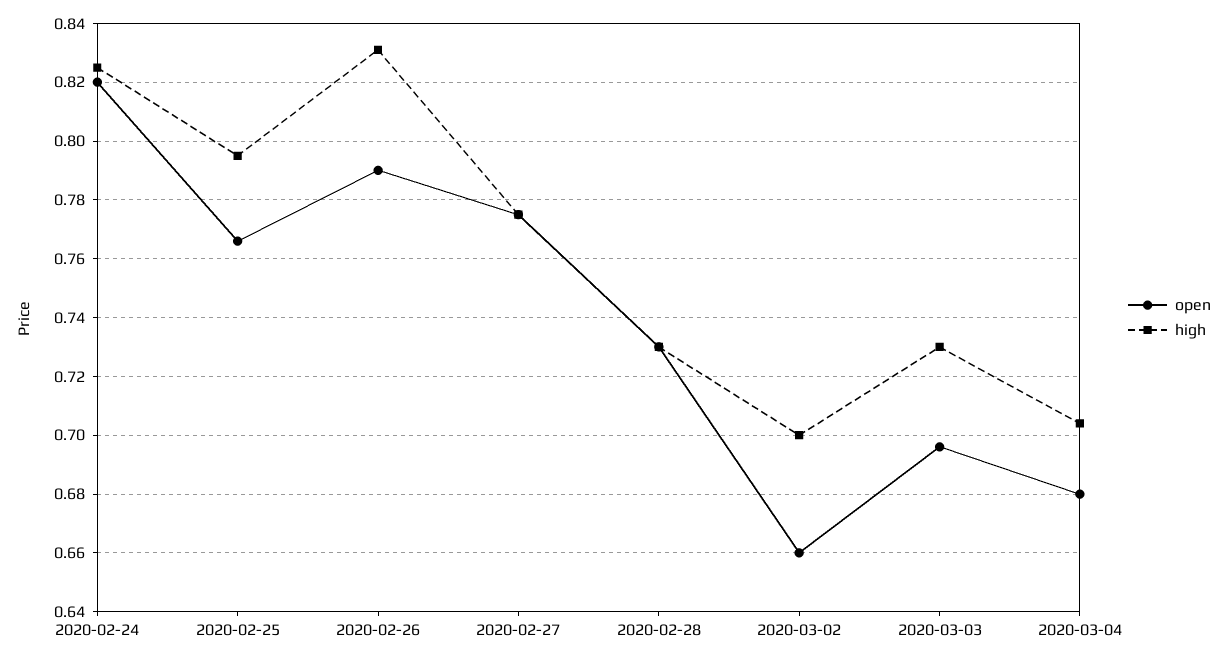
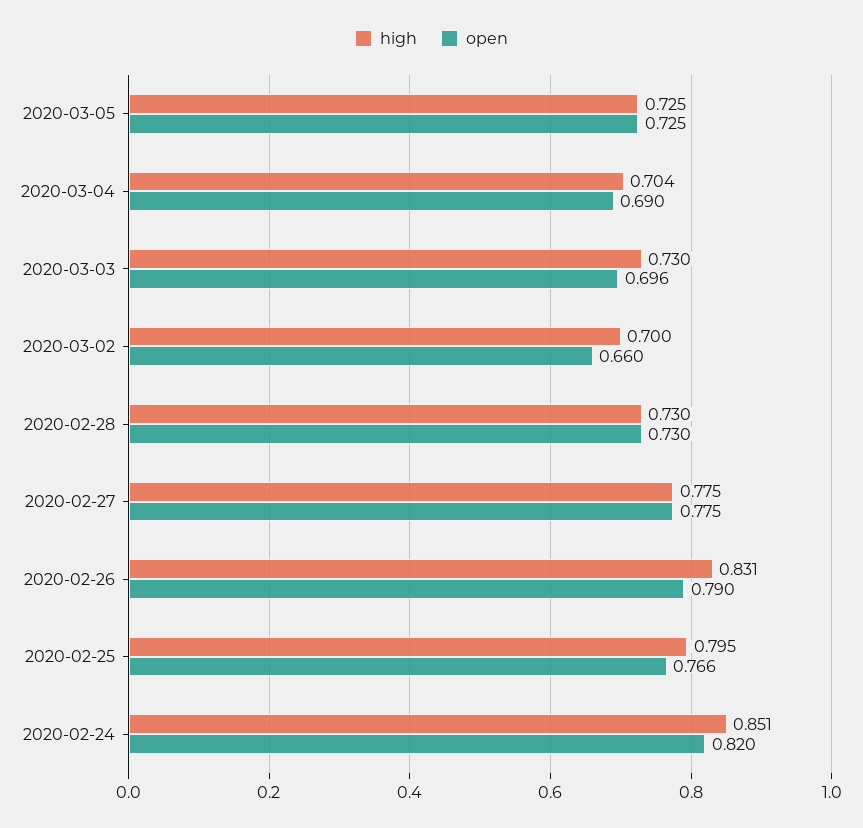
high, 2020-02-24: 0.825 -> 0.851
open, 2020-03-04: 0.68 -> 0.69
high, 2020-03-05: none -> 0.725
open, 2020-03-05: none -> 0.725

